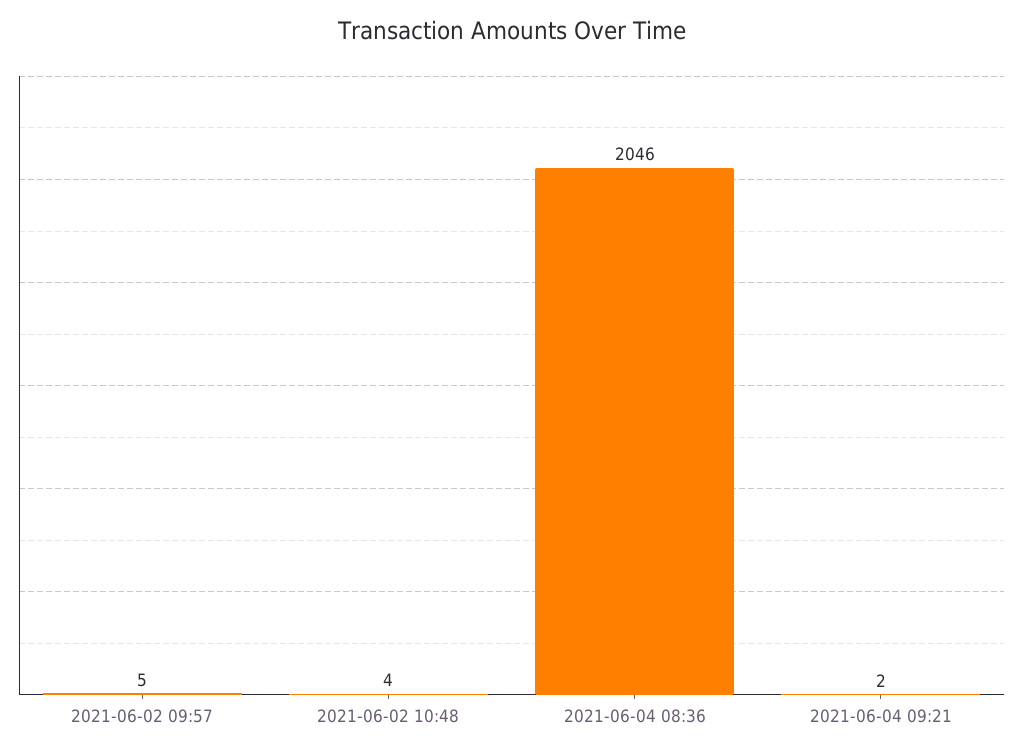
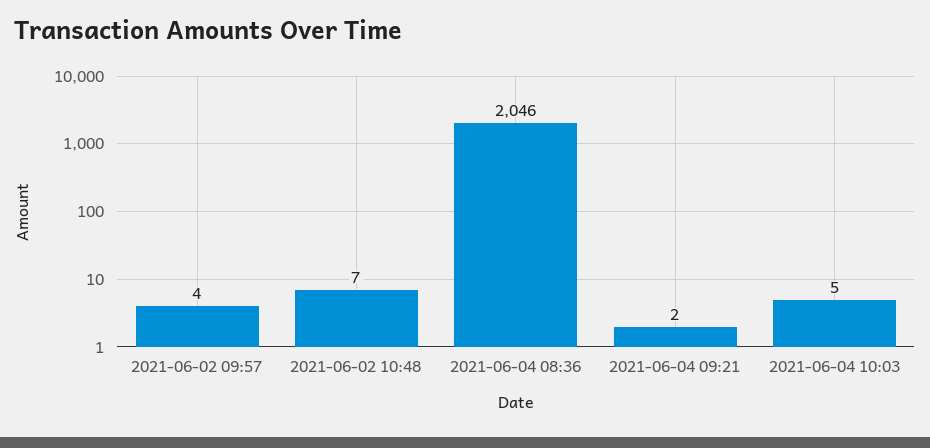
2021-06-02 09:57: 5 -> 4
2021-06-02 10:48: 4 -> 7
2021-06-04 10:03: none -> 5

